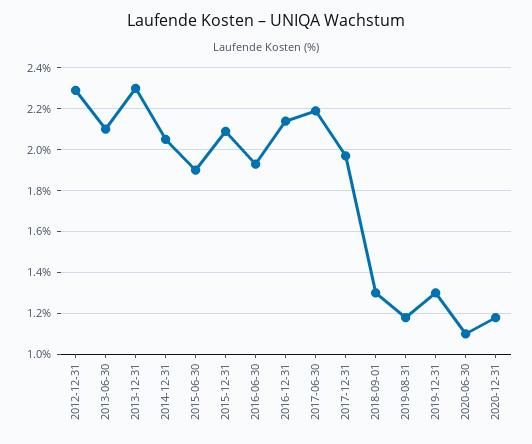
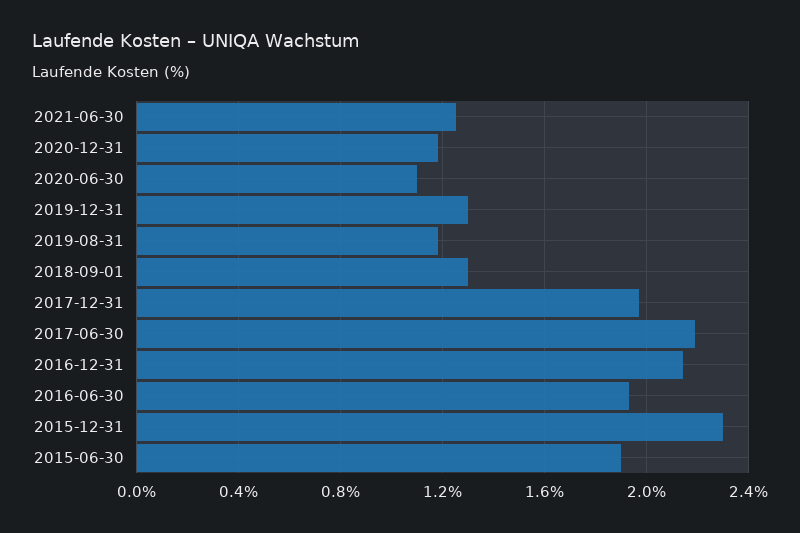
2012-12-31: 2.3 -> none
2013-06-30: 2.1 -> none
2013-12-31: 2.3 -> none
2014-12-31: 2.05 -> none
2015-12-31: 2.1 -> 2.3
2021-06-30: none -> 1.25

